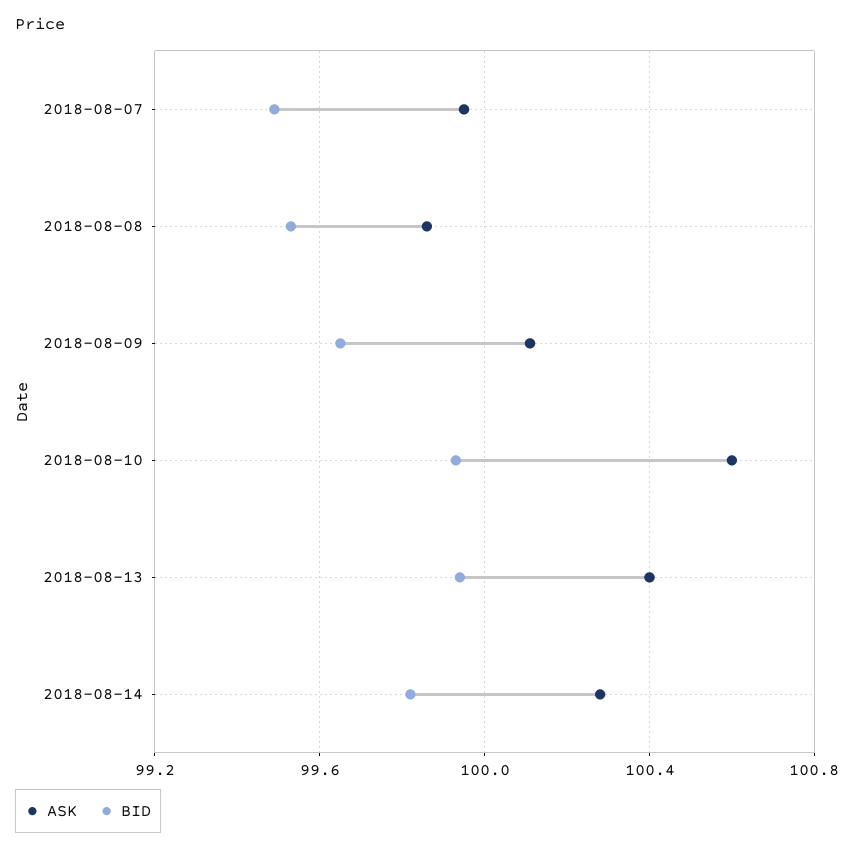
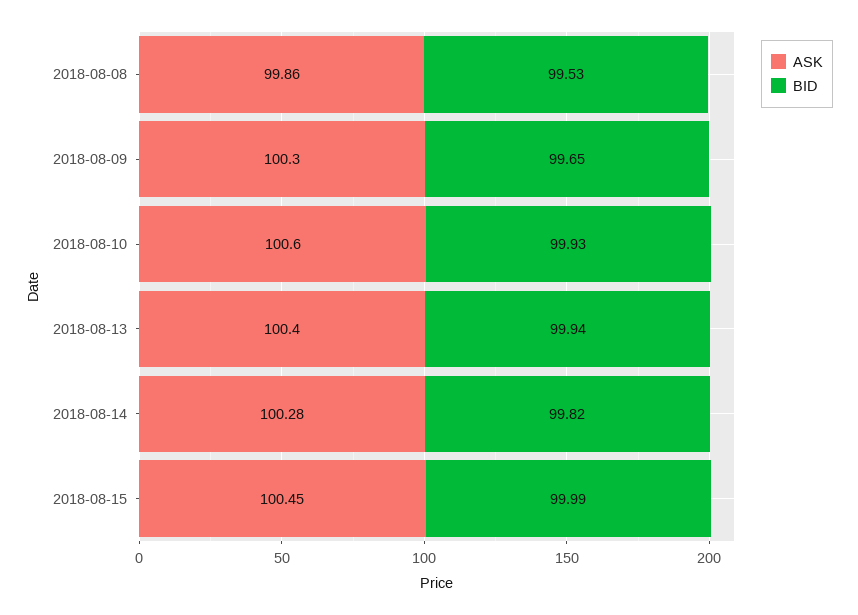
ASK, 2018-08-07: 99.95 -> none
BID, 2018-08-07: 99.5 -> none
ASK, 2018-08-09: 100.1 -> 100.3
ASK, 2018-08-15: none -> 100.45
BID, 2018-08-15: none -> 99.99

